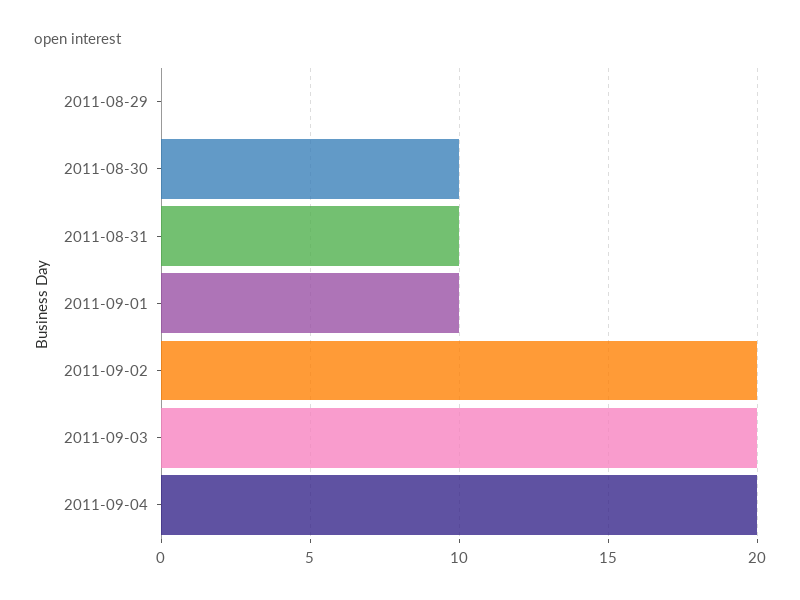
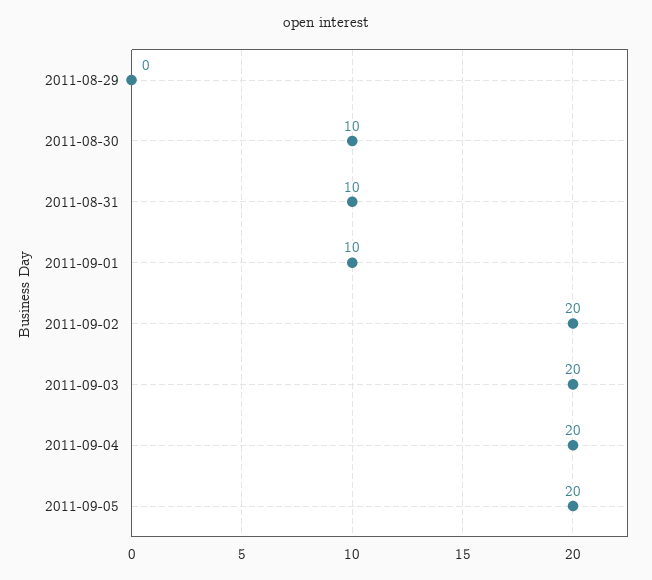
2011-09-05: none -> 20

